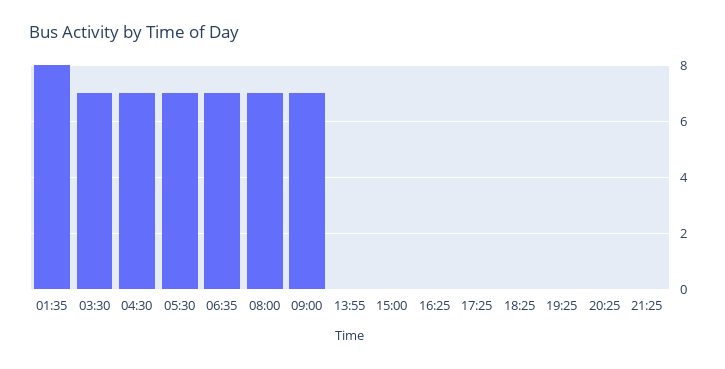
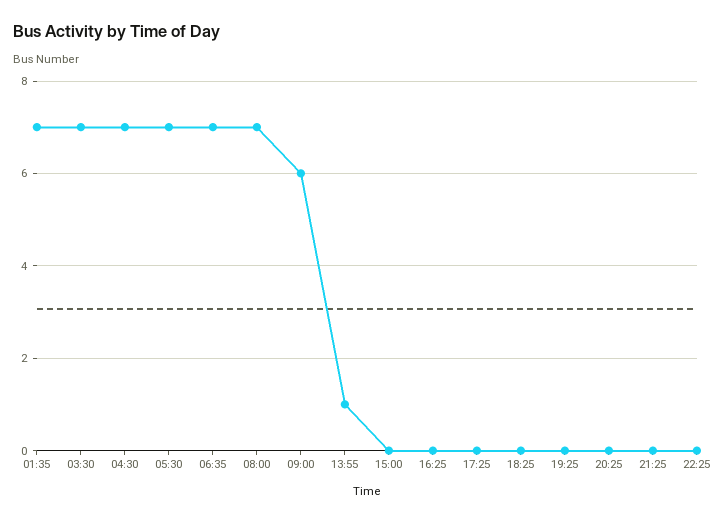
01:35: 8 -> 7
09:00: 7 -> 6
13:55: 0 -> 1
22:25: none -> 0

